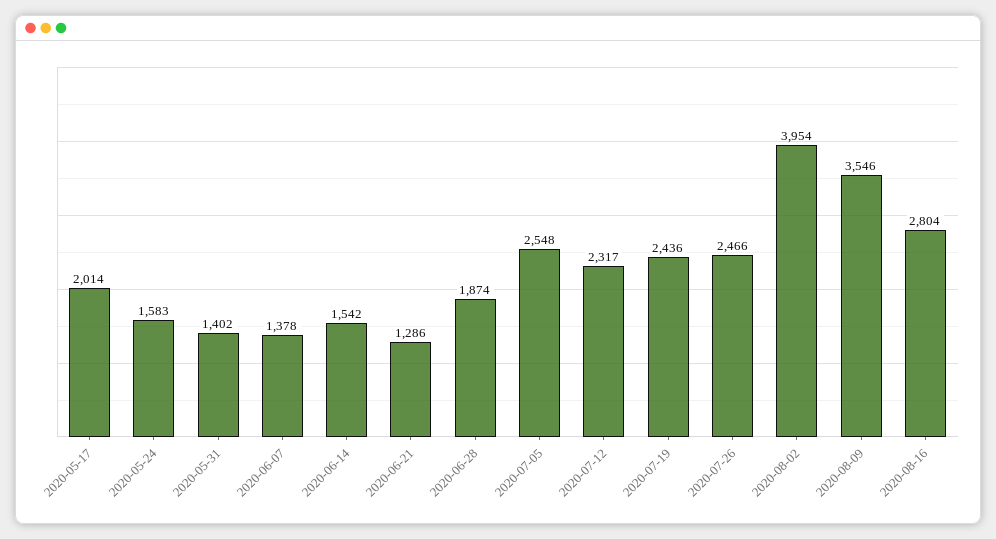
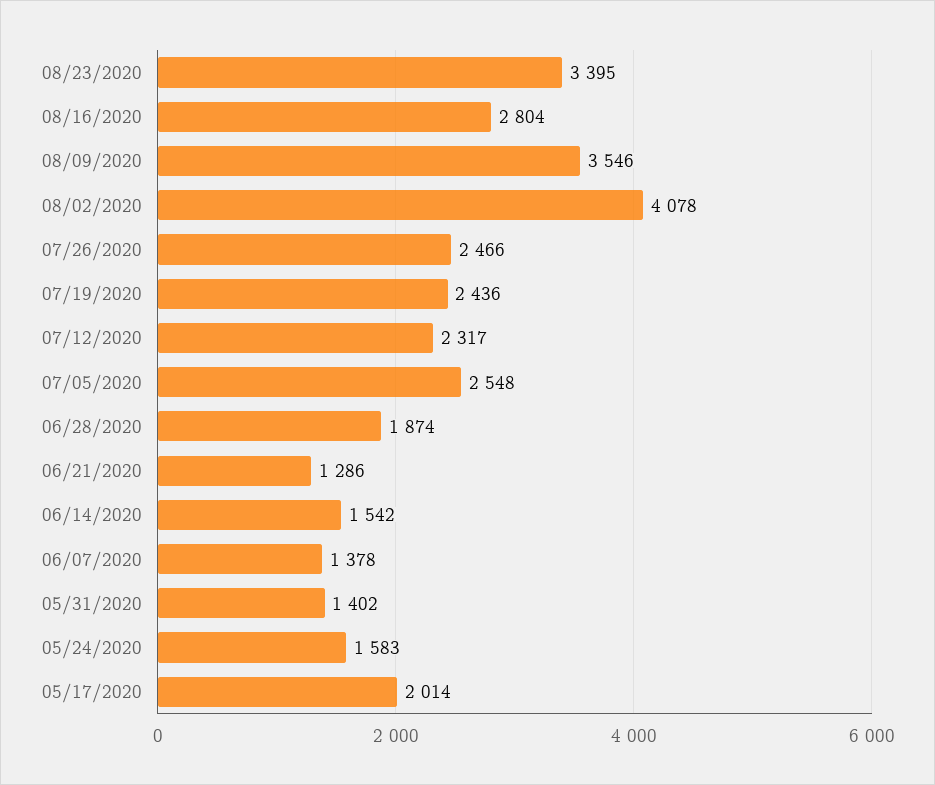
2020-08-02: 3954 -> 4078
08/23/2020: none -> 3395

